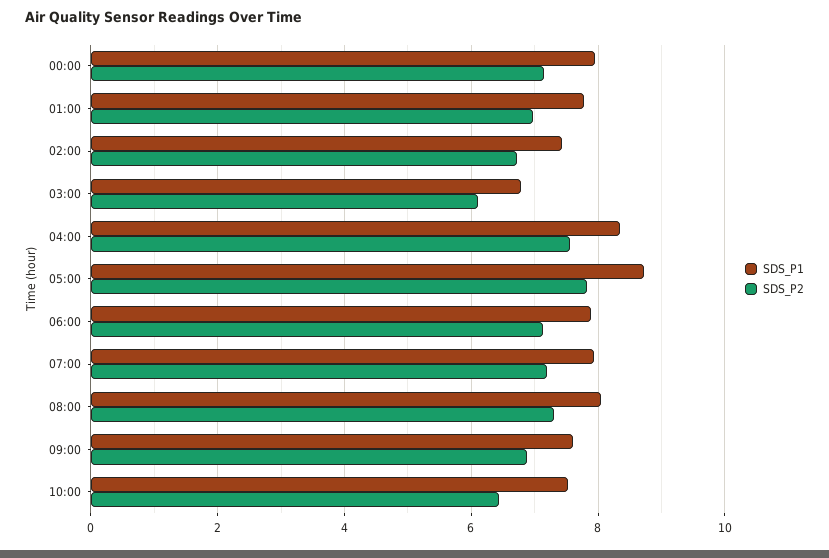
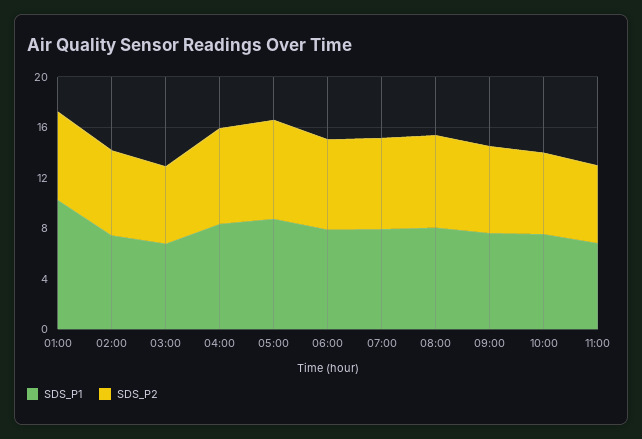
SDS_P1, 00:00: 8 -> none
SDS_P2, 00:00: 7.2 -> none
SDS_P1, 01:00: 7.8 -> 10
SDS_P1, 11:00: none -> 7
SDS_P2, 11:00: none -> 6

